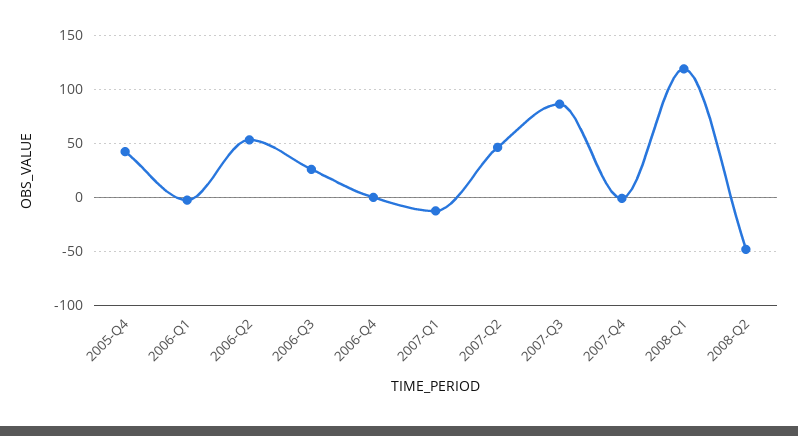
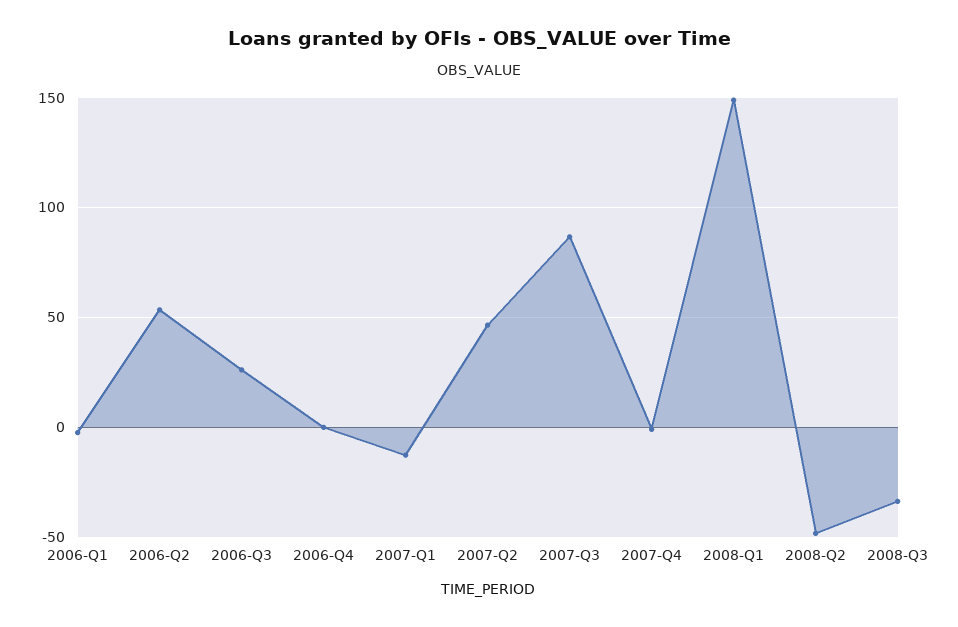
2005-Q4: 40 -> none
2008-Q1: 120 -> 150
2008-Q3: none -> -35

